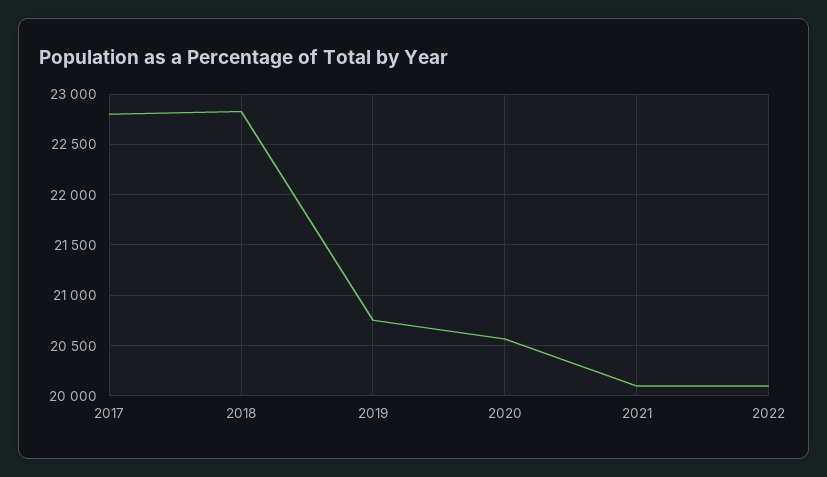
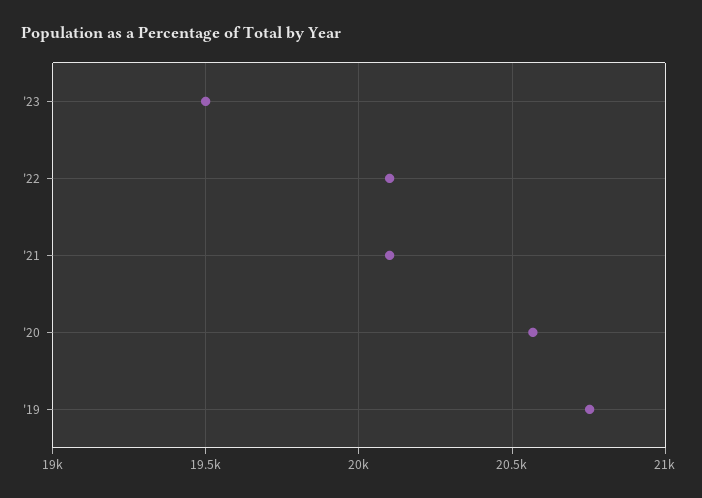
2017: 22800 -> none
2018: 22800 -> none
'23: none -> 19500

